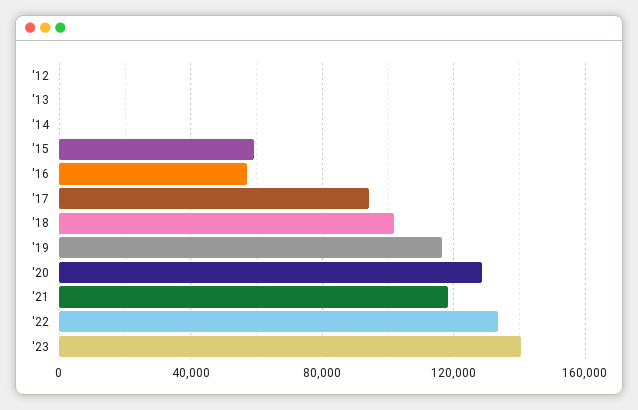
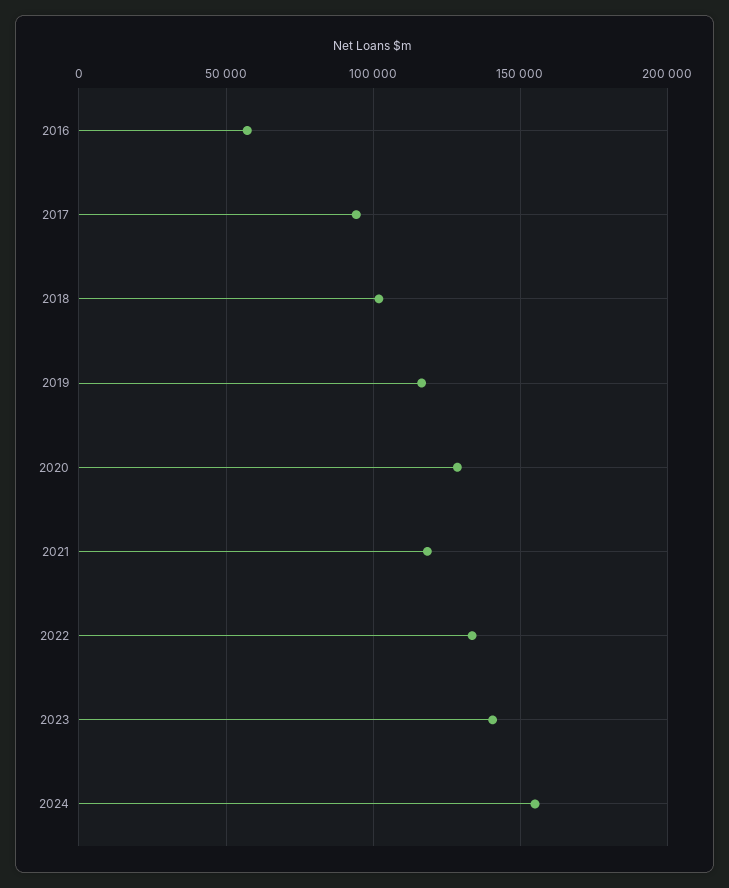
'12: 0 -> none
'13: 0 -> none
'14: 0 -> none
'15: 60000 -> none
2024: none -> 155000

